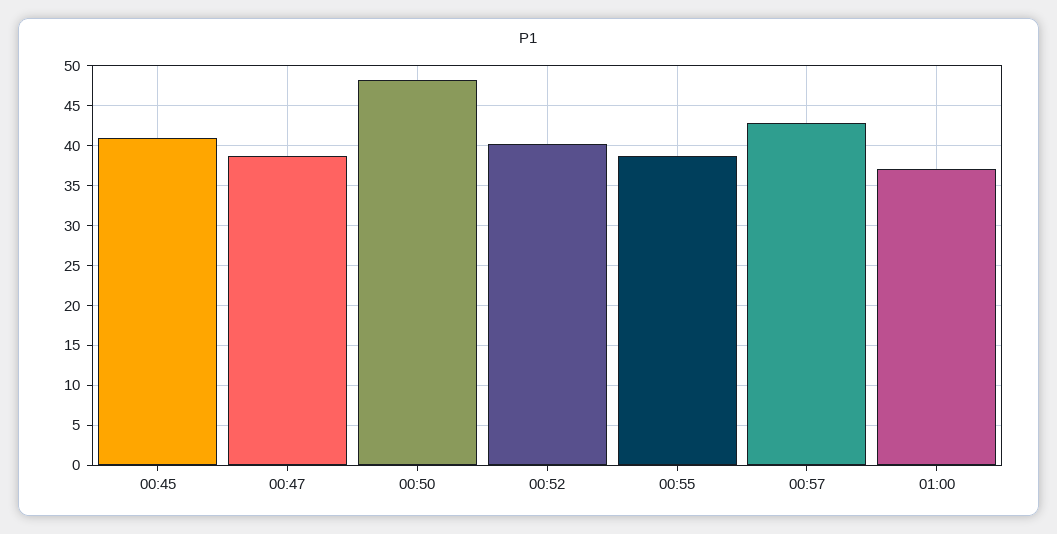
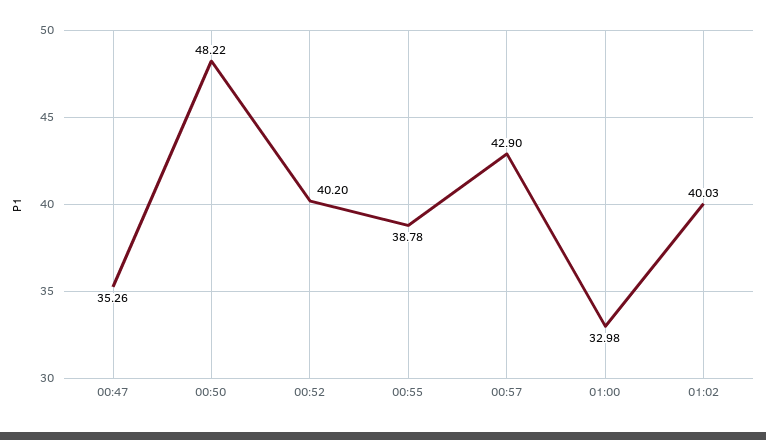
00:45: 41 -> none
00:47: 39 -> 35.26
01:00: 37 -> 32.98
01:02: none -> 40.03

